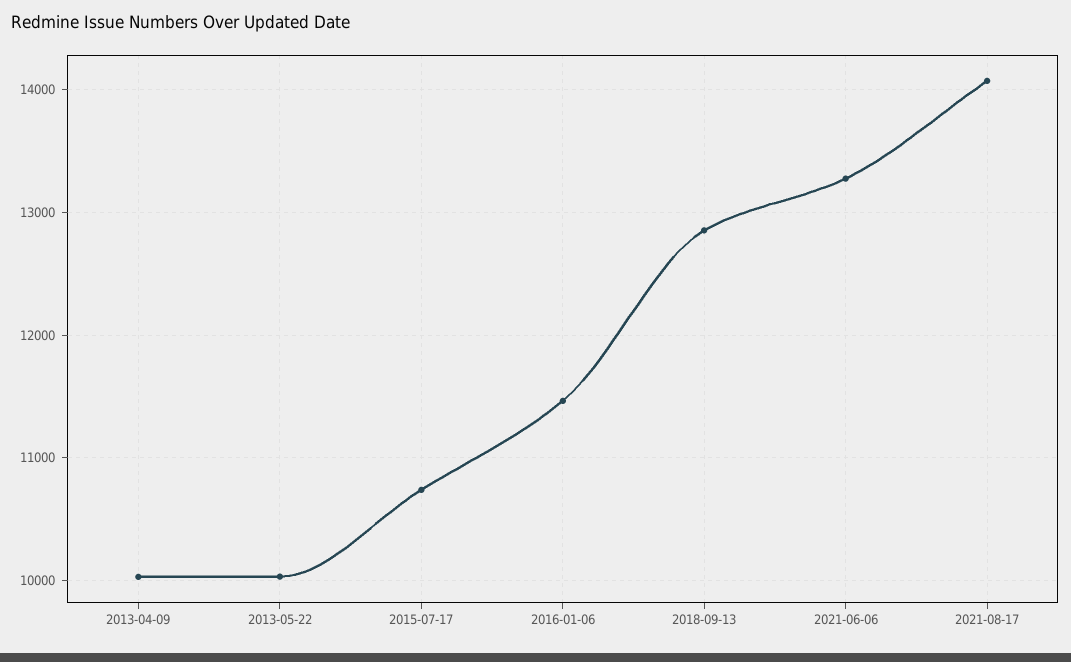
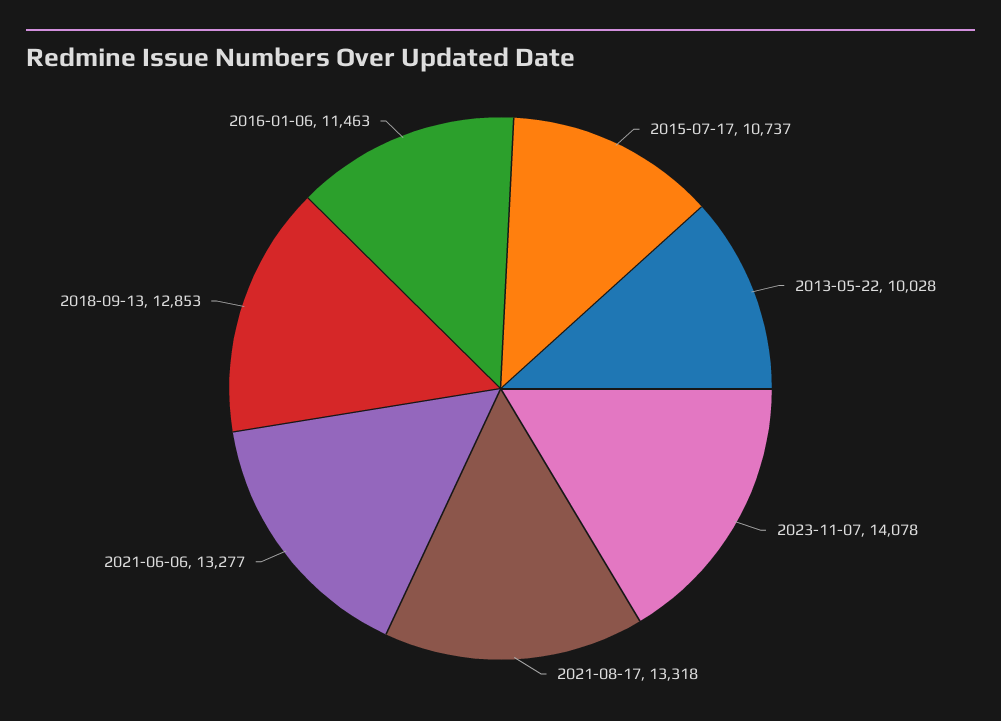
2013-04-09: 10000 -> none
2021-08-17: 14100 -> 13318
2023-11-07: none -> 14078

